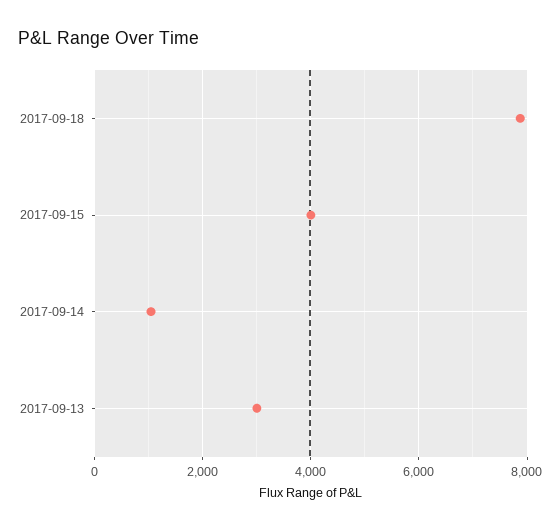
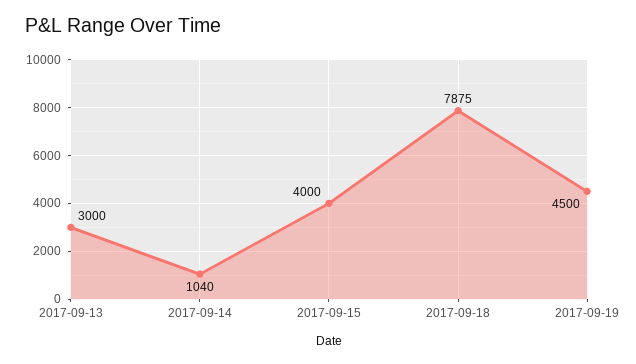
2017-09-19: none -> 4500

